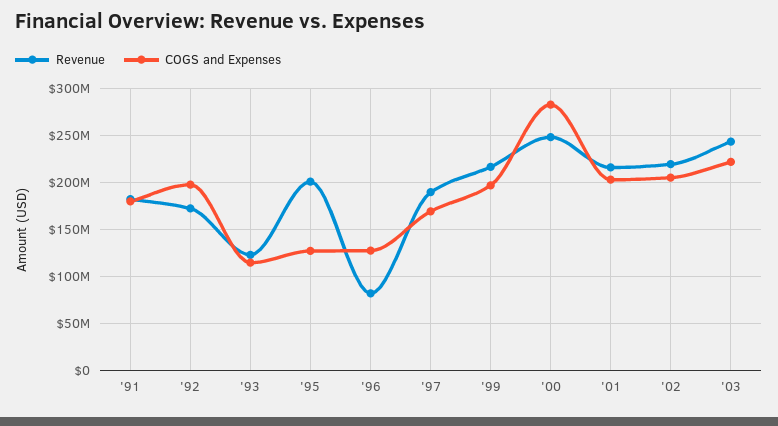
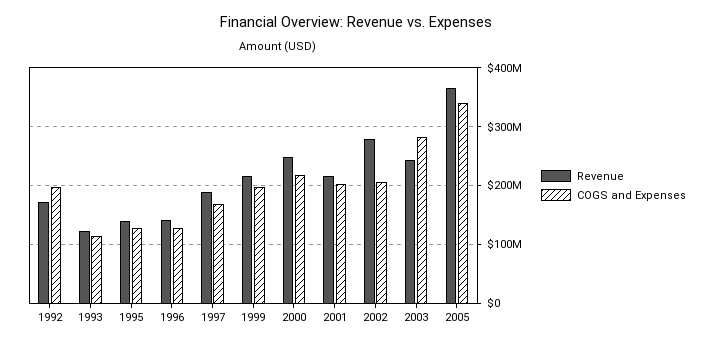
Revenue, '91: 180000000 -> none
COGS and Expenses, '91: 180000000 -> none
Revenue, '95: 200000000 -> 140000000
Revenue, '96: 80000000 -> 140000000
COGS and Expenses, '00: 280000000 -> 220000000
Revenue, '02: 220000000 -> 280000000
COGS and Expenses, '03: 220000000 -> 280000000
Revenue, 2005: none -> 360000000
COGS and Expenses, 2005: none -> 340000000

